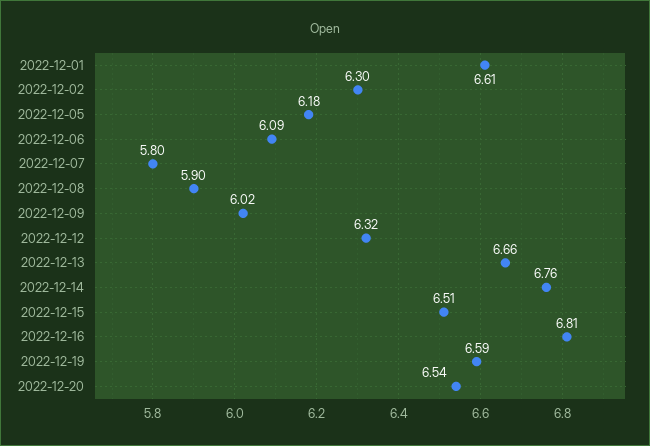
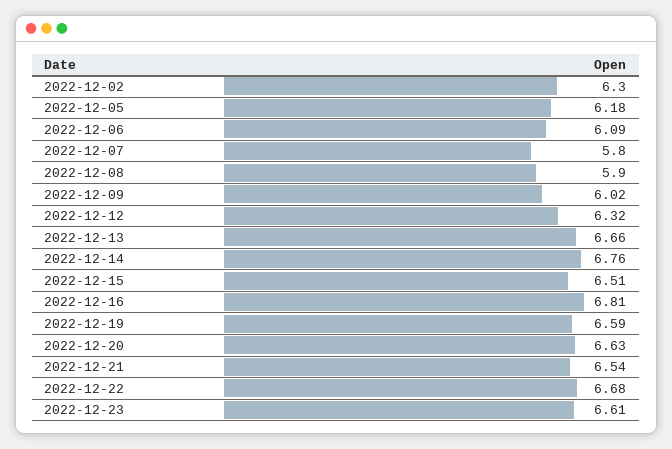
2022-12-01: 6.61 -> none
2022-12-20: 6.54 -> 6.63
2022-12-21: none -> 6.54
2022-12-22: none -> 6.68
2022-12-23: none -> 6.61

